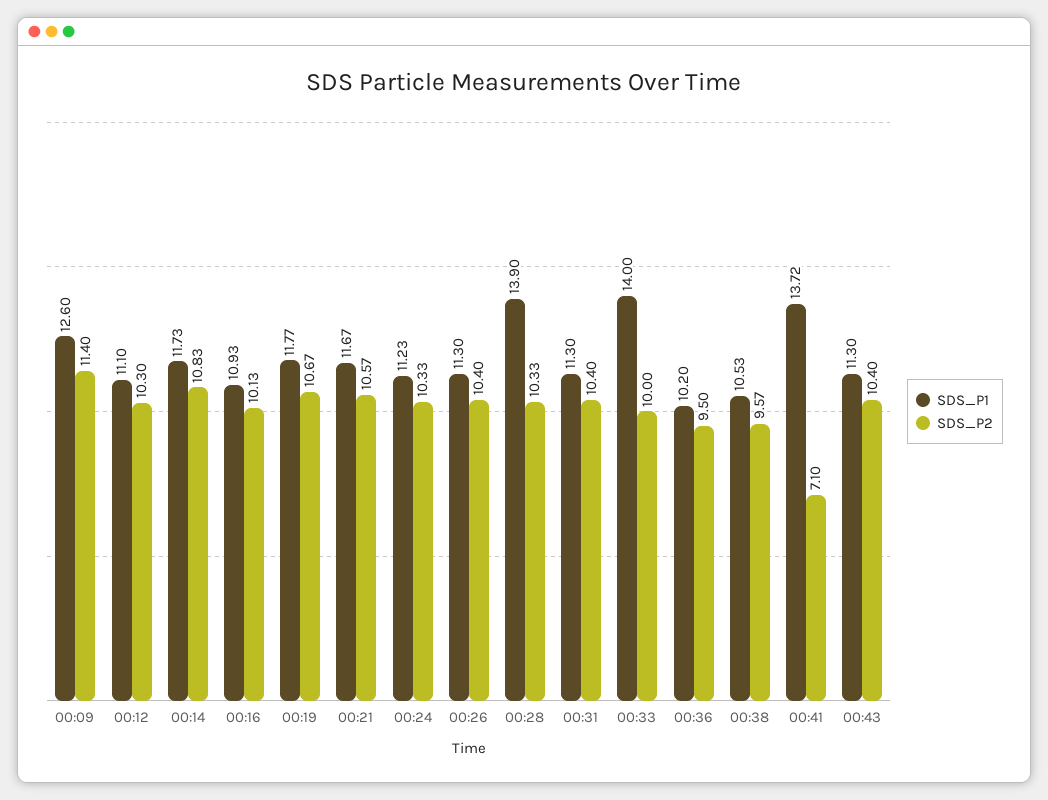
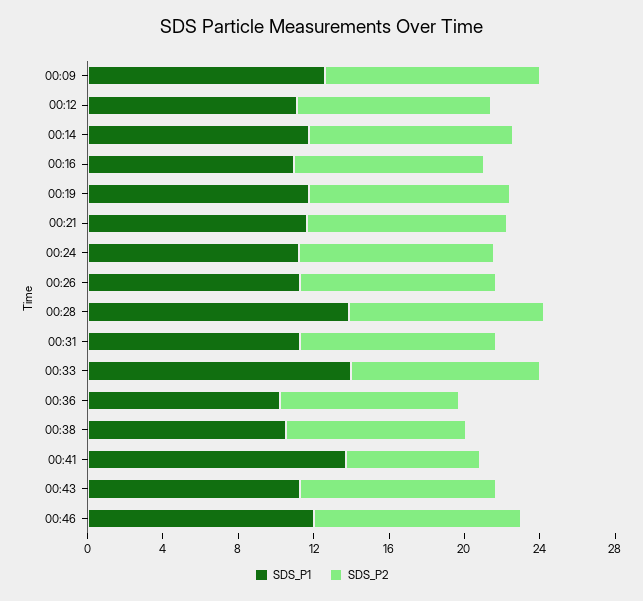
SDS_P1, 00:46: none -> 12
SDS_P2, 00:46: none -> 11

